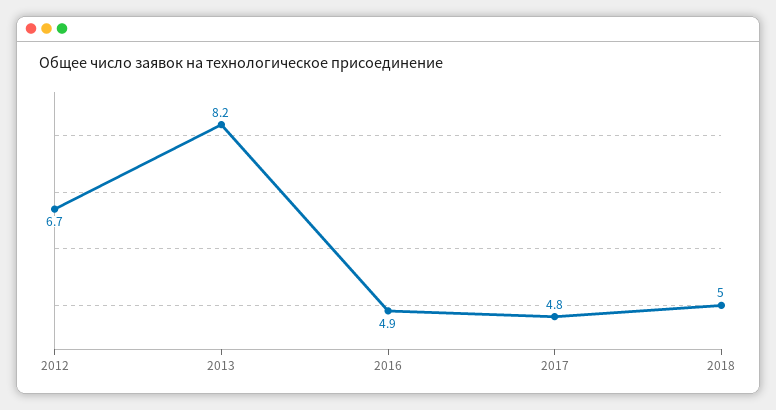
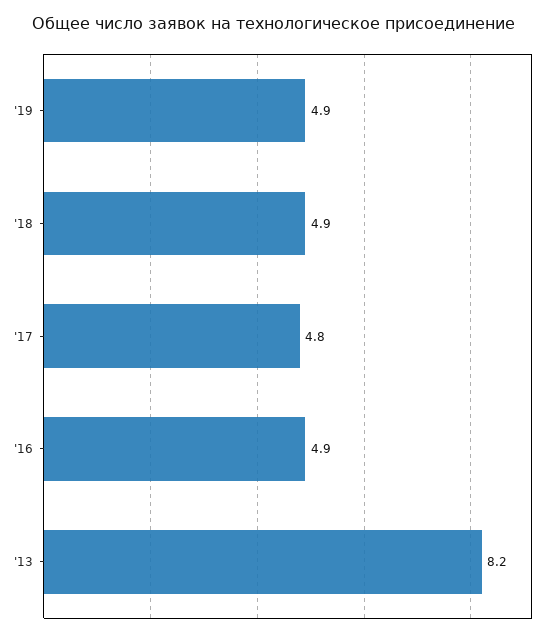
2012: 6.7 -> none
2018: 5 -> 4.9
'19: none -> 4.9

